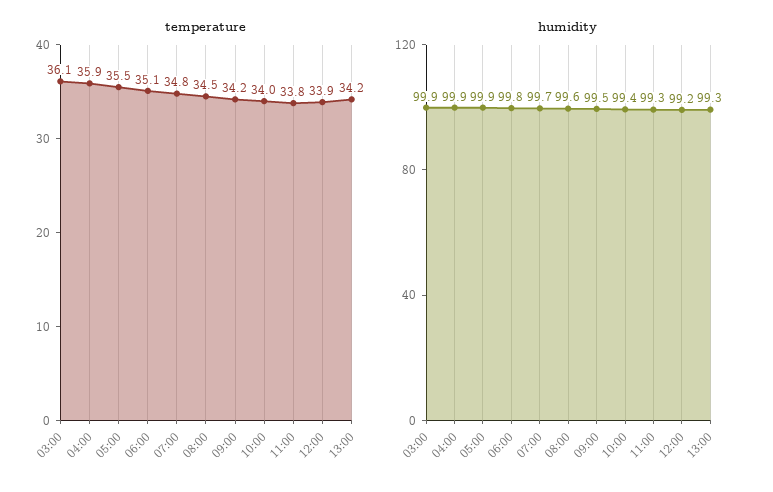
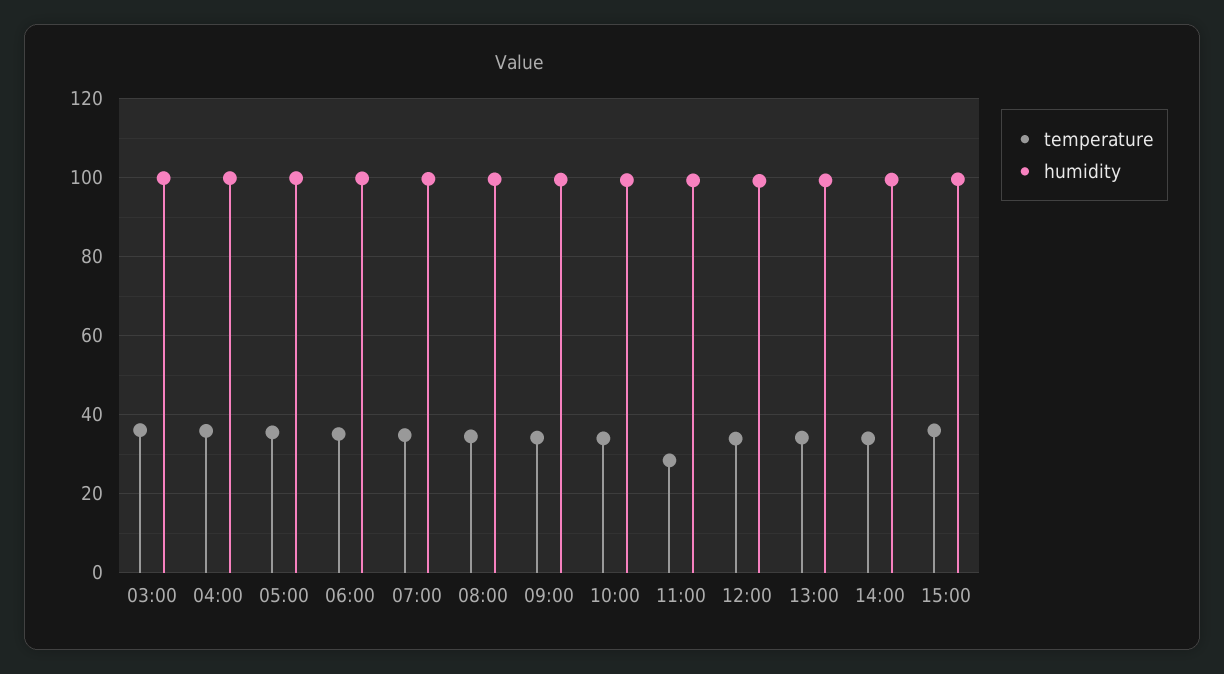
temperature, 11:00: 33.8 -> 28
temperature, 14:00: none -> 34
humidity, 14:00: none -> 100
temperature, 15:00: none -> 36
humidity, 15:00: none -> 100

